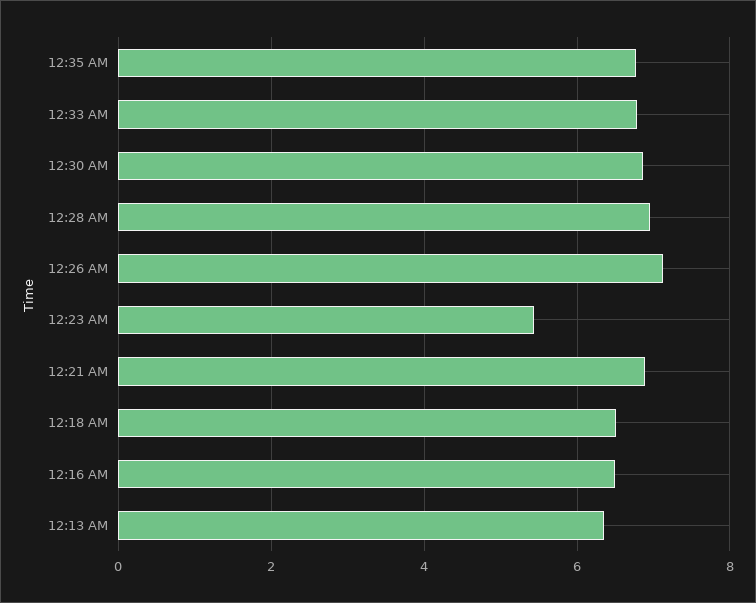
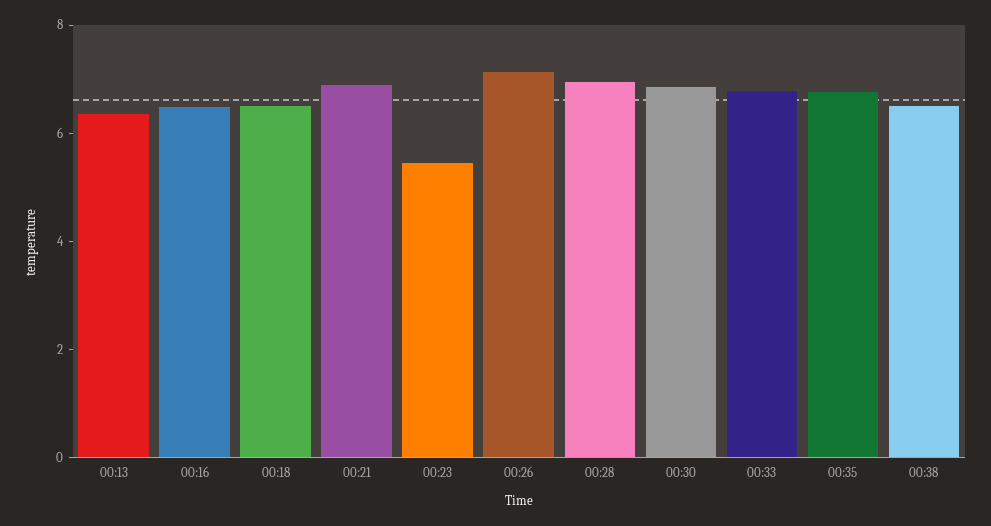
00:38: none -> 6.5

